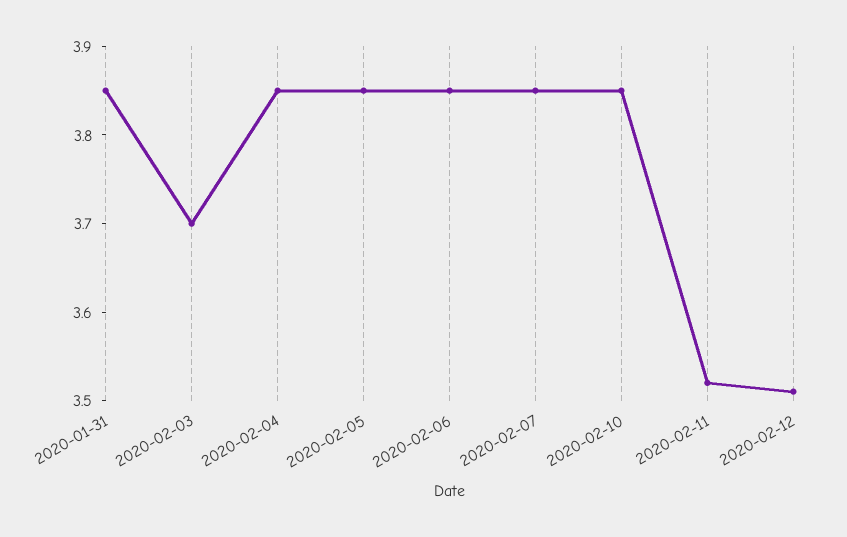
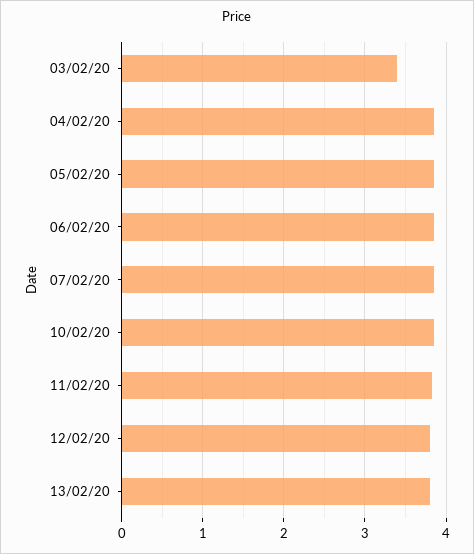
2020-01-31: 3.85 -> none
2020-02-03: 3.7 -> 3.4
2020-02-11: 3.52 -> 3.8
2020-02-12: 3.51 -> 3.8
13/02/20: none -> 3.8

